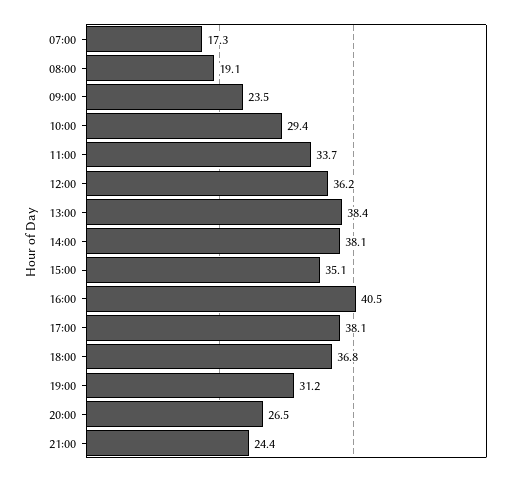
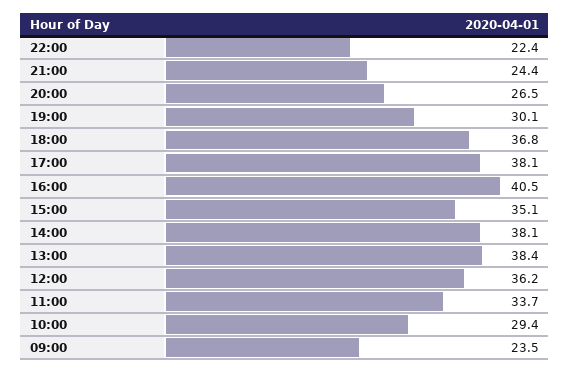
07:00: 17.3 -> none
08:00: 19.1 -> none
19:00: 31.2 -> 30.1
22:00: none -> 22.4

